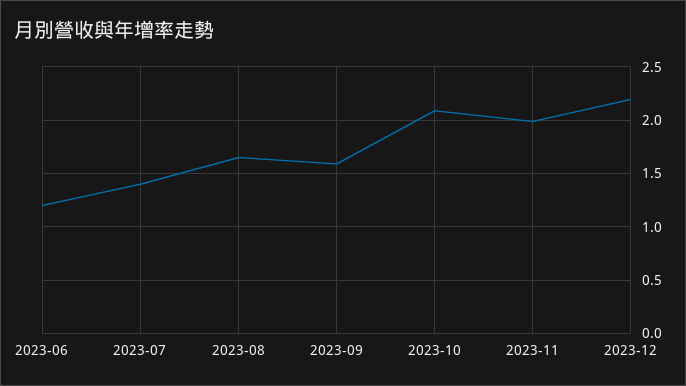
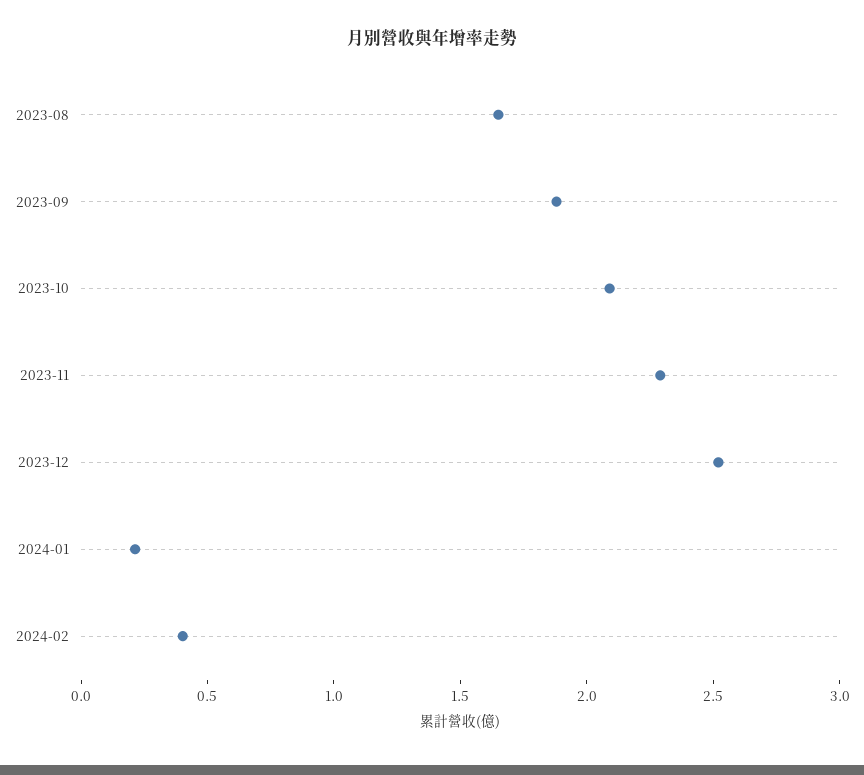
2023-06: 1.2 -> none
2023-07: 1.4 -> none
2023-09: 1.6 -> 1.9
2023-11: 2 -> 2.3
2023-12: 2.2 -> 2.5
2024-01: none -> 0.2
2024-02: none -> 0.4

